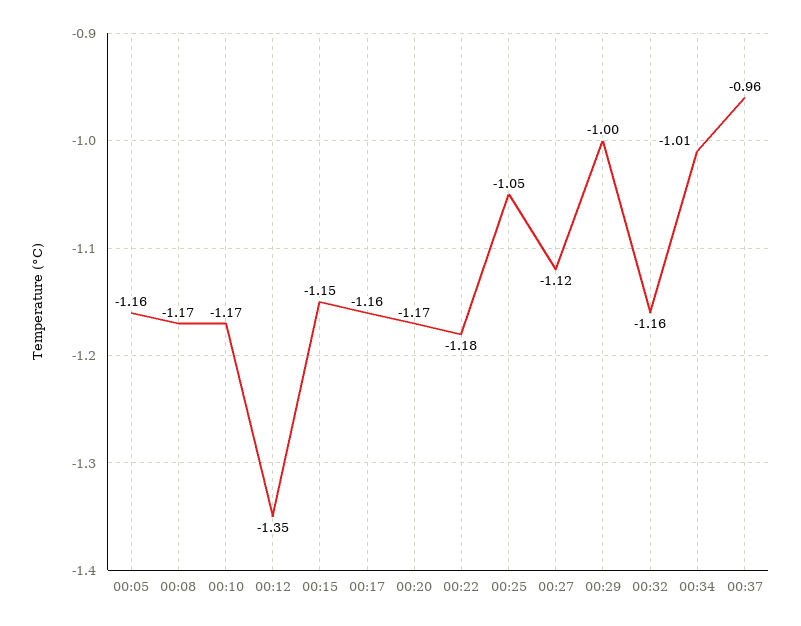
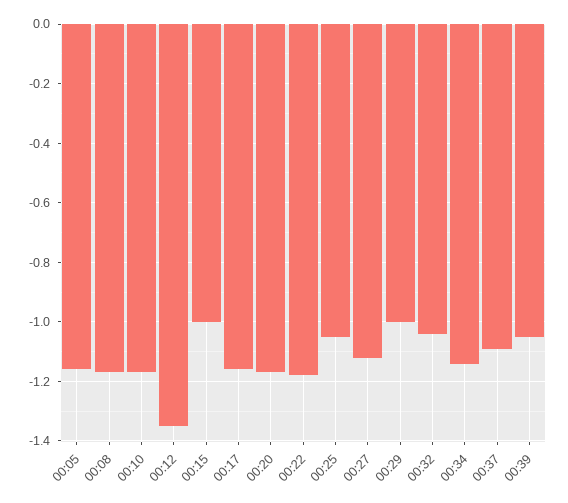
00:15: -1.15 -> -1
00:32: -1.16 -> -1.05
00:34: -1.01 -> -1.15
00:37: -0.96 -> -1.1
00:39: none -> -1.05

